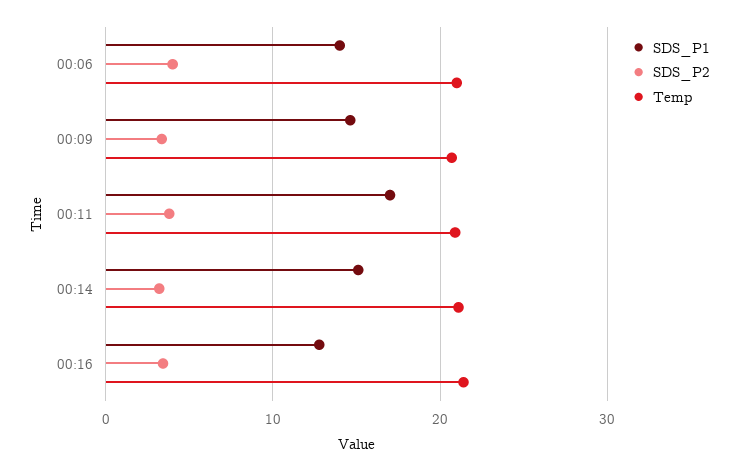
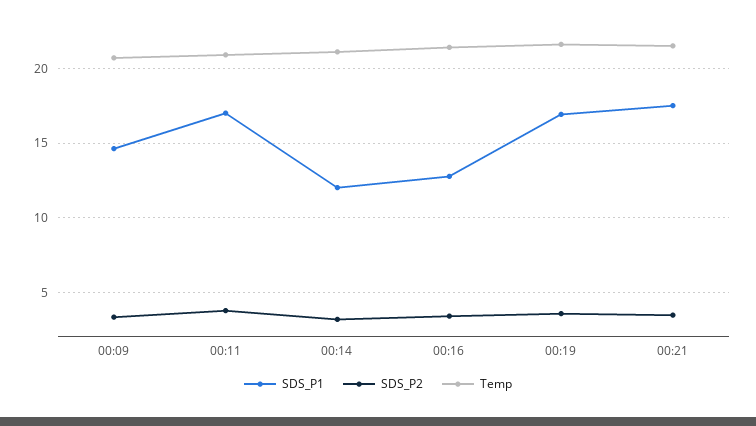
SDS_P1, 00:06: 14 -> none
SDS_P2, 00:06: 4 -> none
Temp, 00:06: 21 -> none
SDS_P1, 00:14: 15 -> 12
SDS_P1, 00:19: none -> 17
SDS_P2, 00:19: none -> 3.5
Temp, 00:19: none -> 21.5
SDS_P1, 00:21: none -> 17.5
SDS_P2, 00:21: none -> 3.5
Temp, 00:21: none -> 21.5

